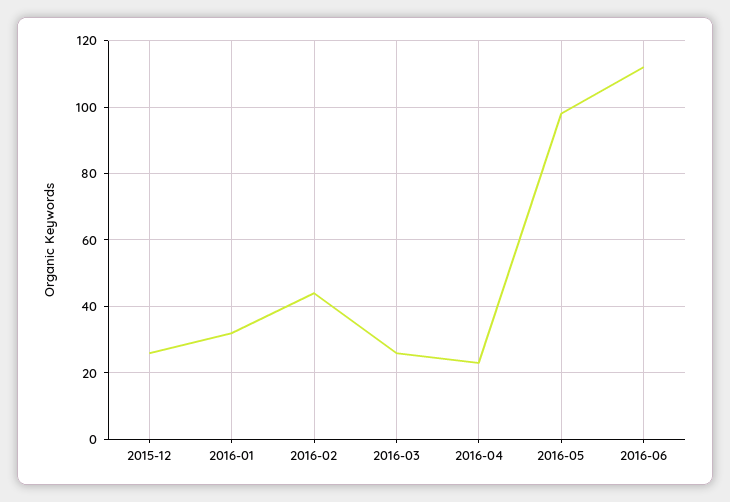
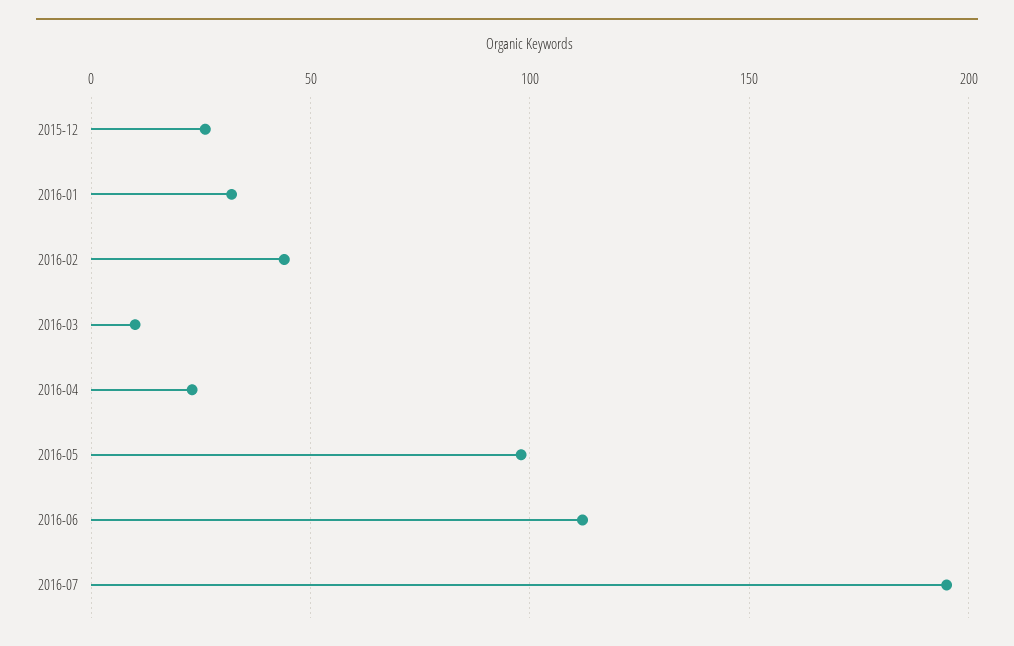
2016-03: 25 -> 10
2016-07: none -> 195

